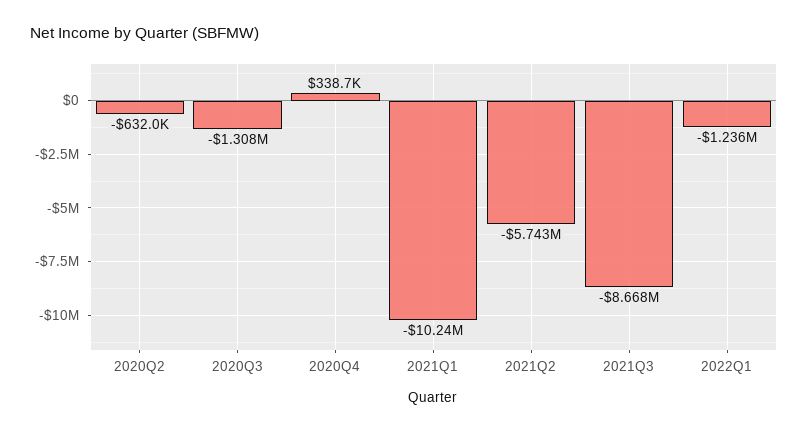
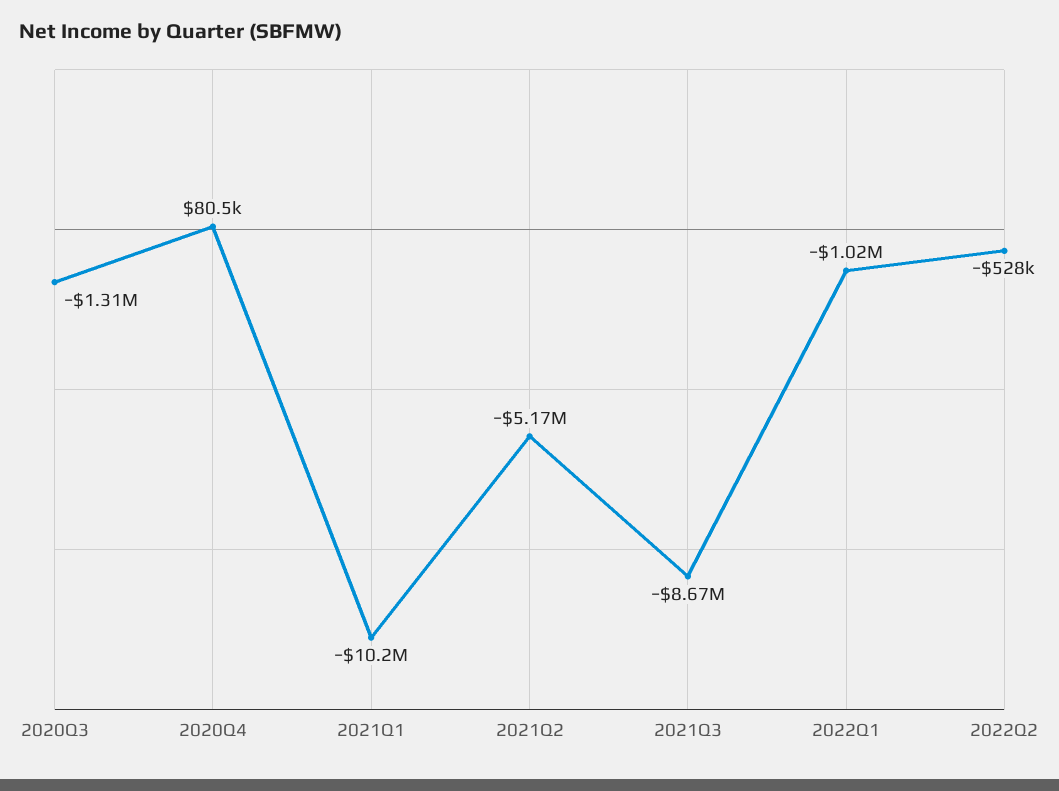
2020Q2: -632000 -> none
2020Q4: 338700 -> 80500
2021Q2: -5743000 -> -5170000
2022Q1: -1236000 -> -1020000
2022Q2: none -> -528000

